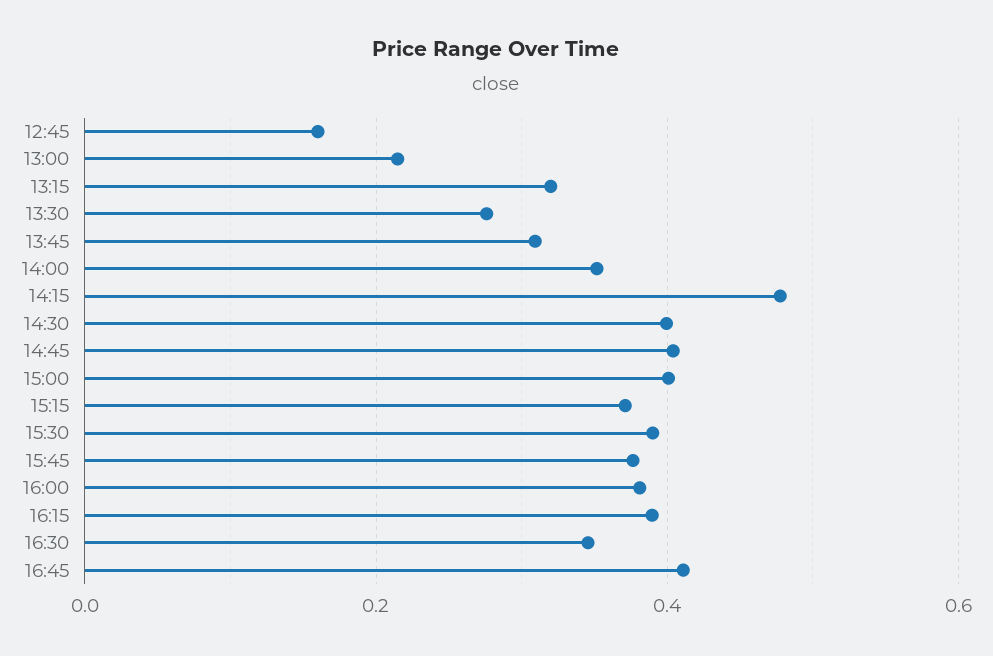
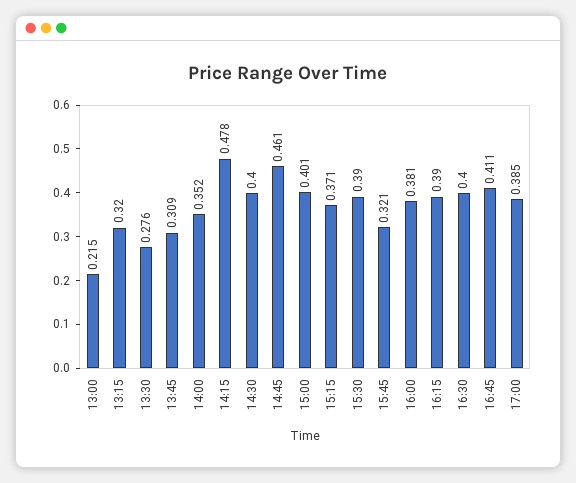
12:45: 0.16 -> none
14:45: 0.4 -> 0.461
15:45: 0.38 -> 0.321
16:30: 0.34 -> 0.4
17:00: none -> 0.385

